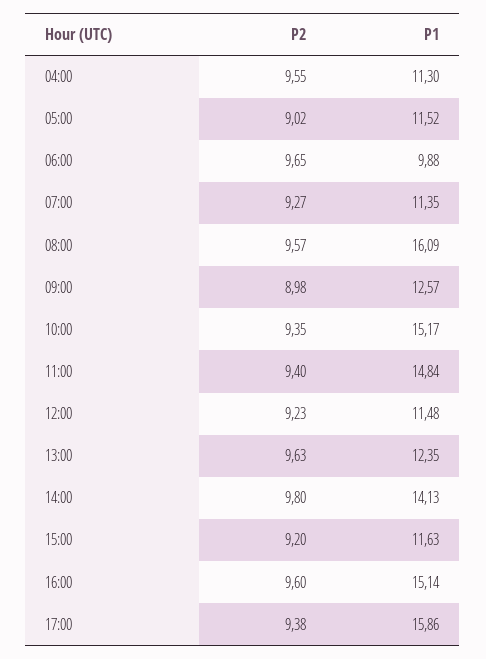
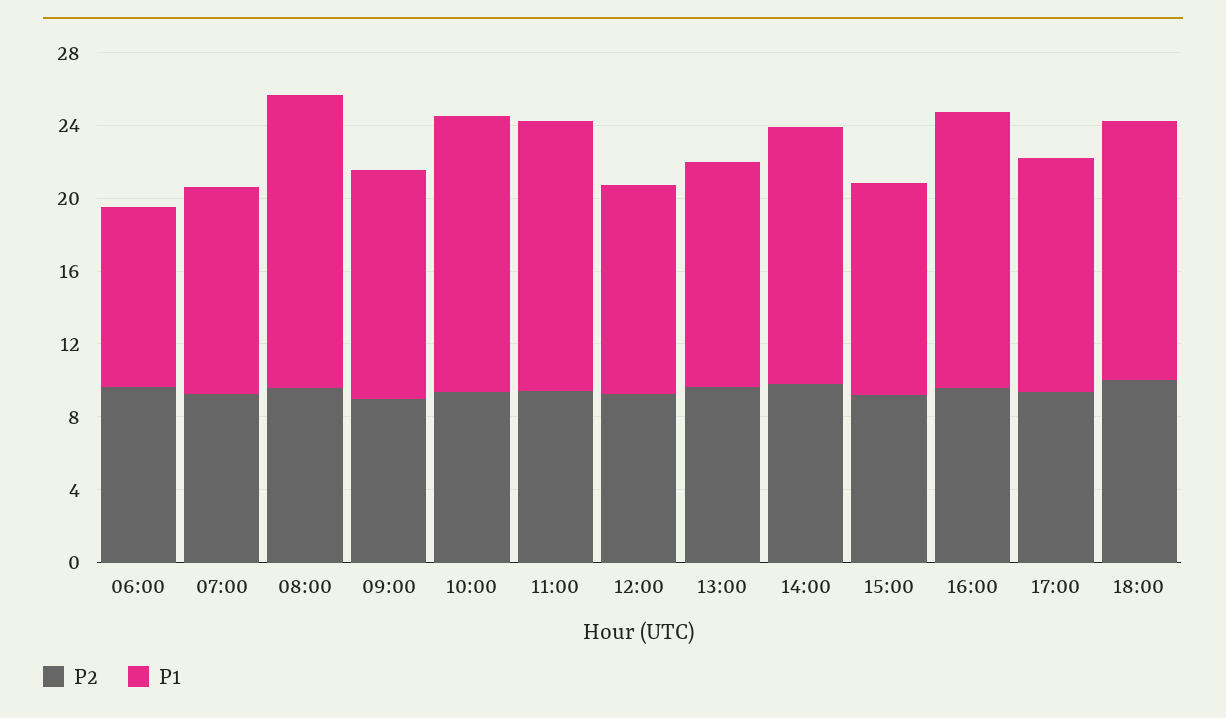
P2, 04:00: 9.55 -> none
P1, 04:00: 11.3 -> none
P2, 05:00: 9.02 -> none
P1, 05:00: 11.52 -> none
P1, 17:00: 15.86 -> 13
P2, 18:00: none -> 10
P1, 18:00: none -> 14

